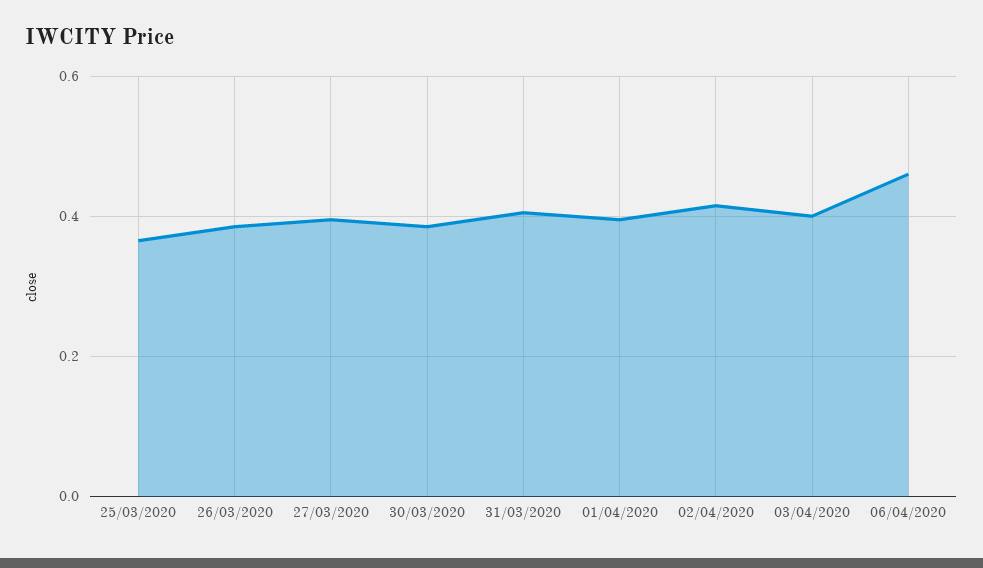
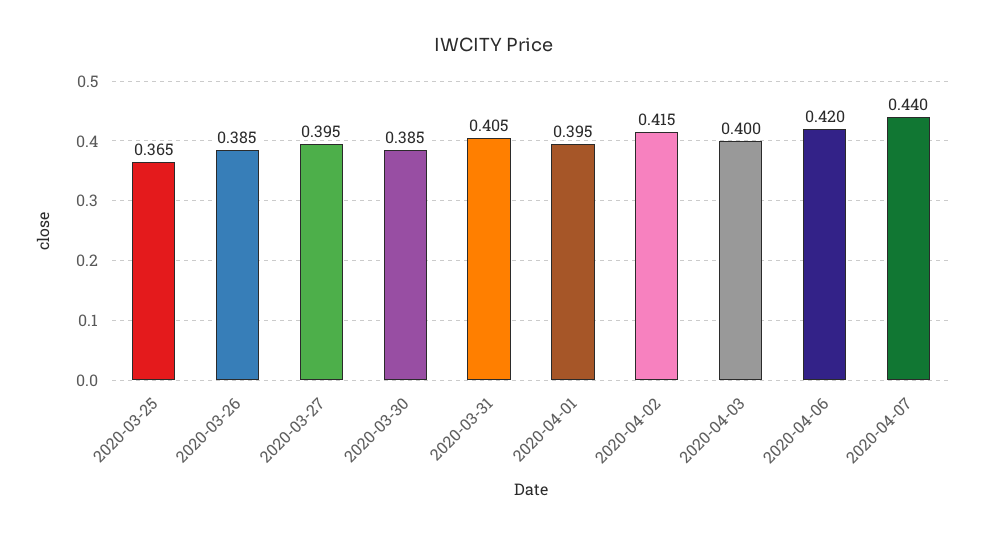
06/04/2020: 0.46 -> 0.42
2020-04-07: none -> 0.44

